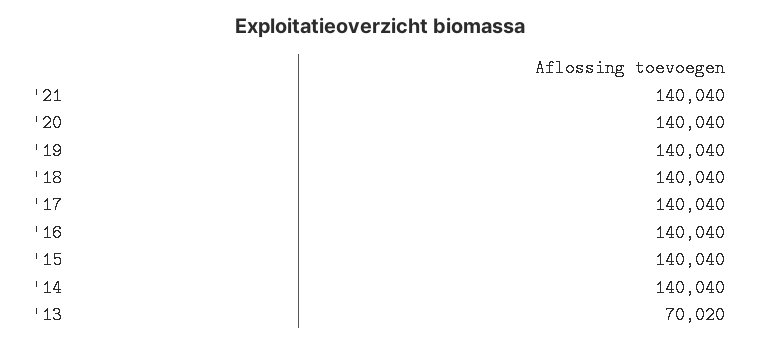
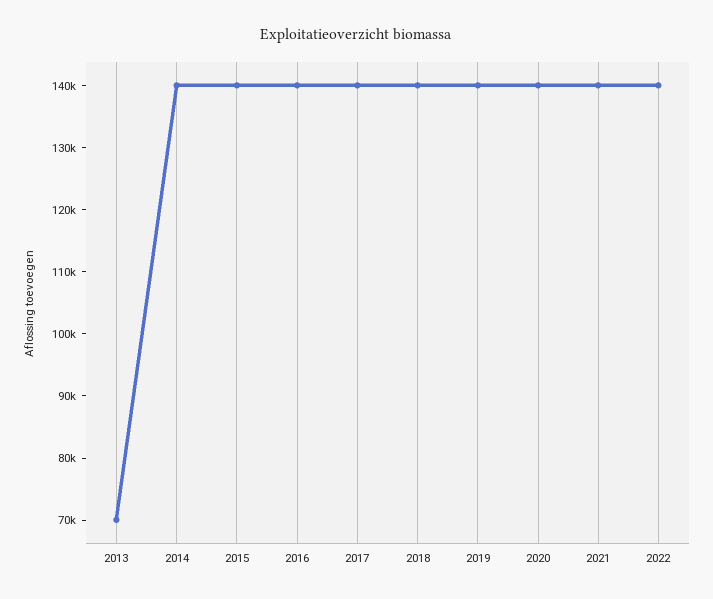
2022: none -> 140000

